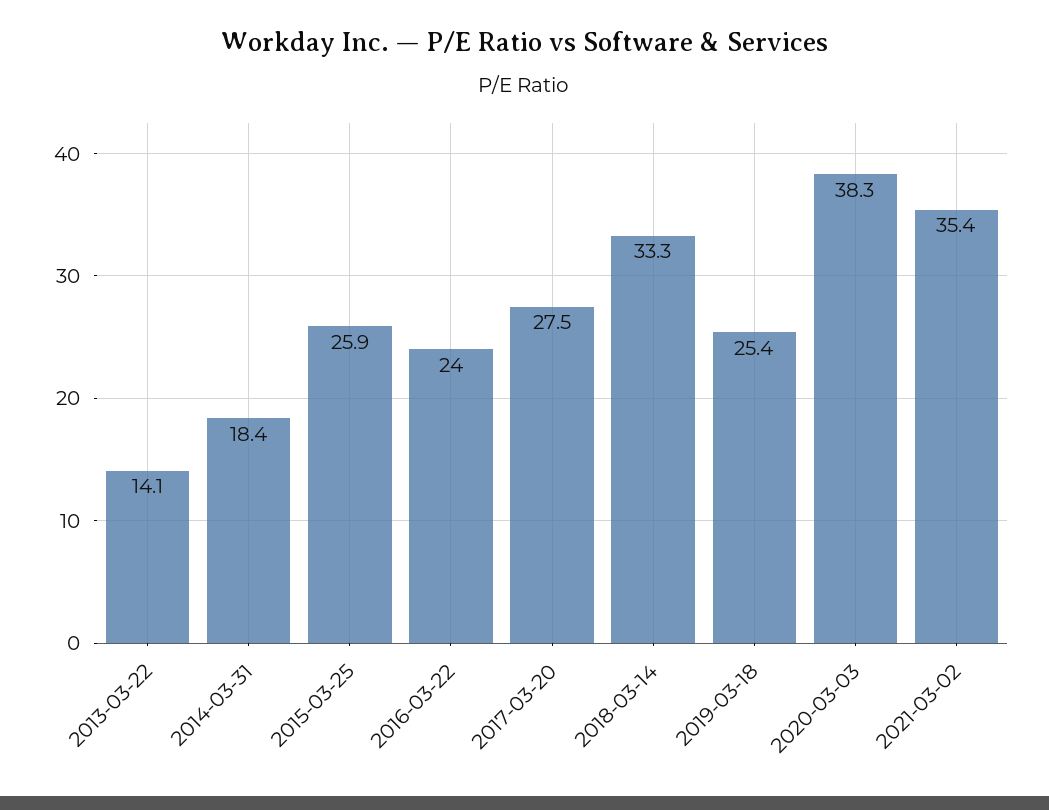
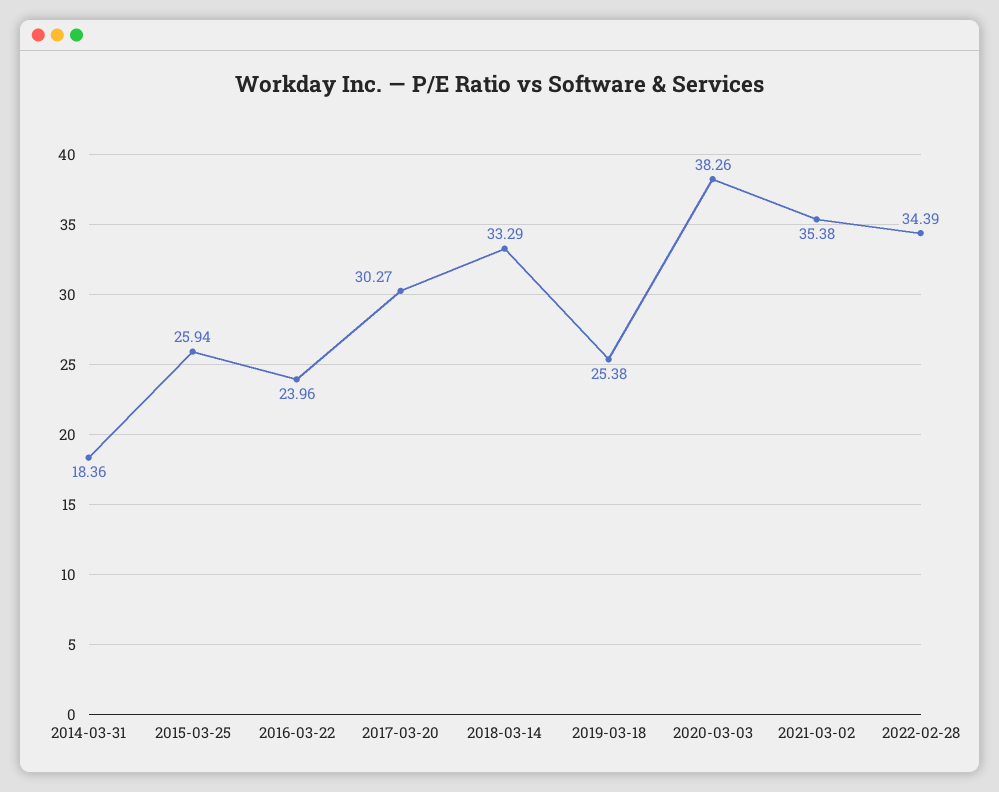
2013-03-22: 14.1 -> none
2017-03-20: 27.5 -> 30.27
2022-02-28: none -> 34.39

